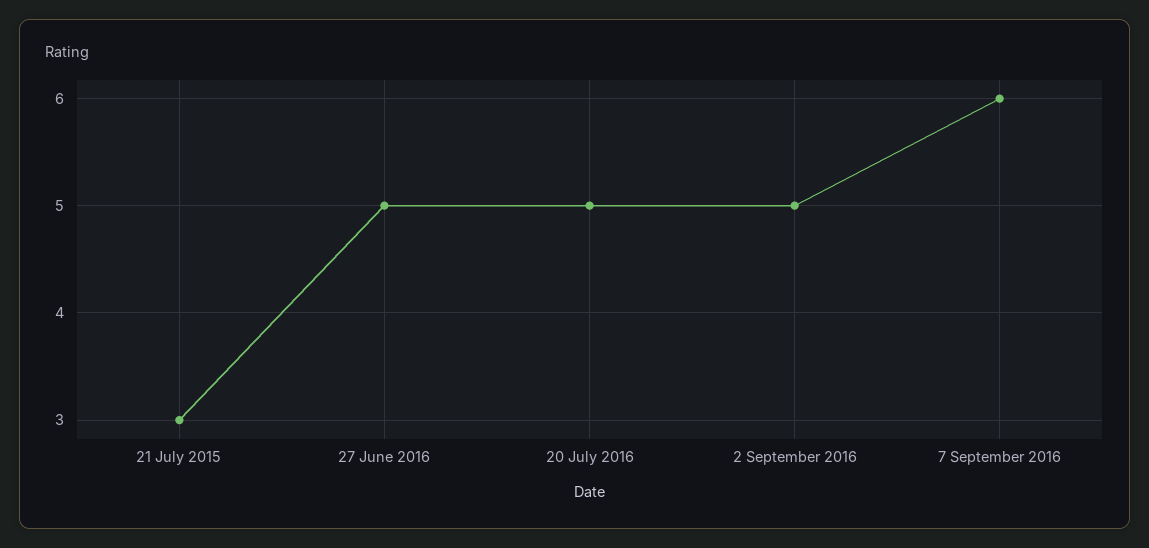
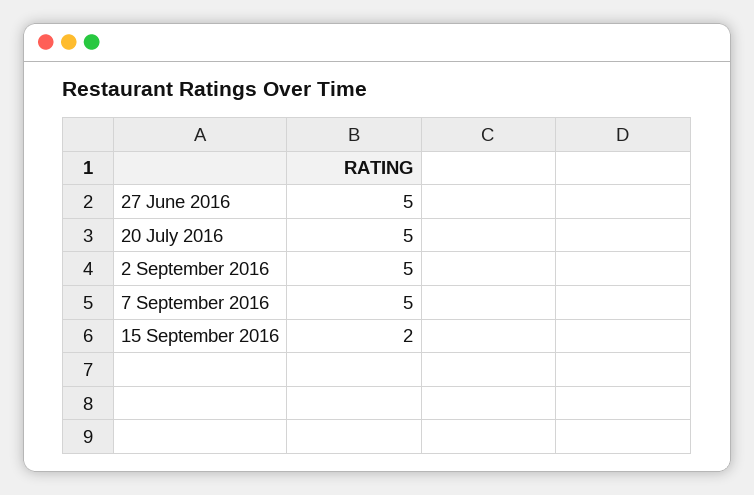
21 July 2015: 3 -> none
7 September 2016: 6 -> 5
15 September 2016: none -> 2

